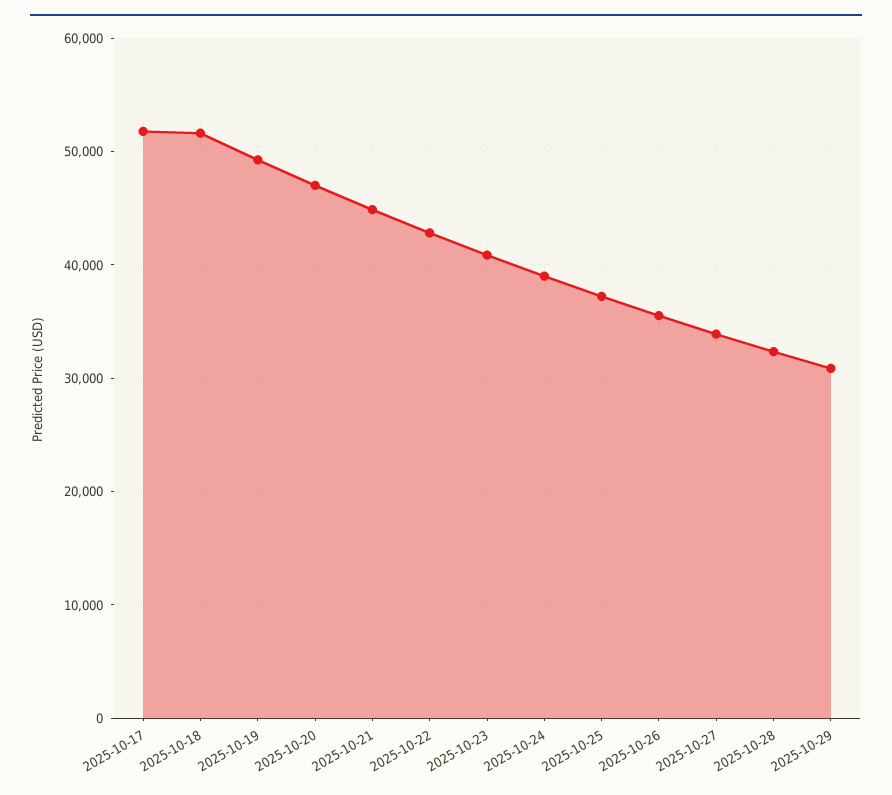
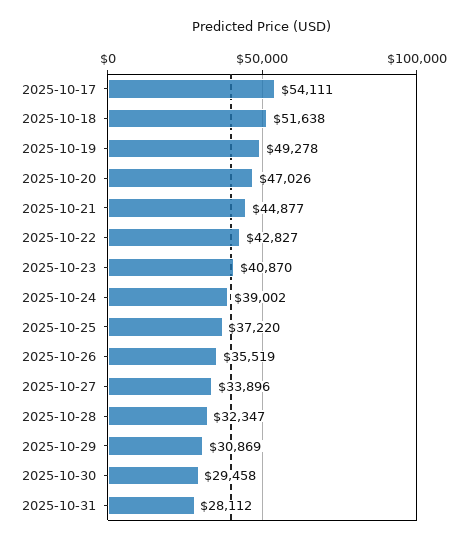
2025-10-17: 52000 -> 54111
2025-10-30: none -> 29458
2025-10-31: none -> 28112

